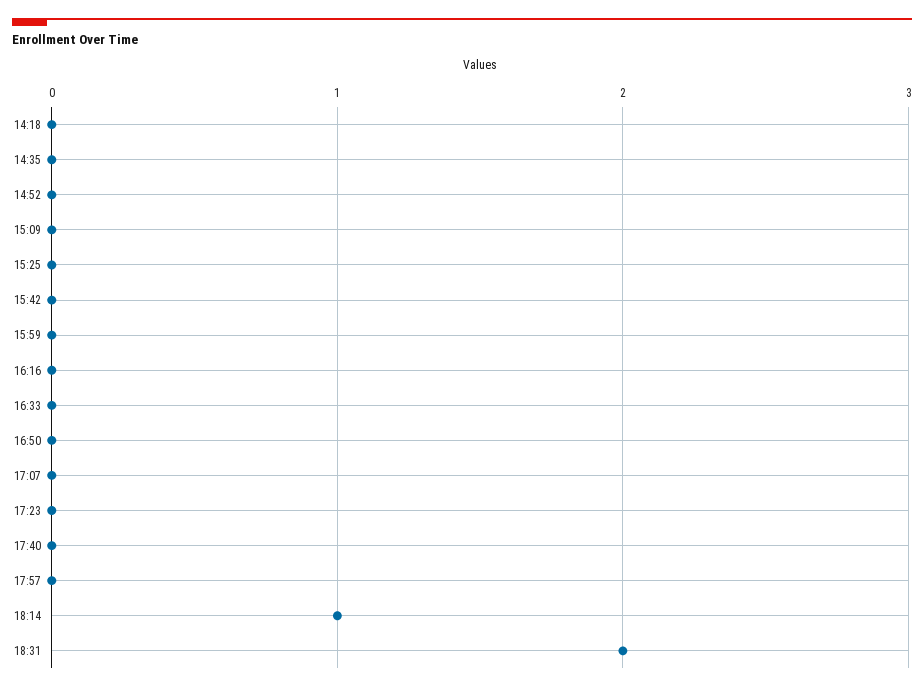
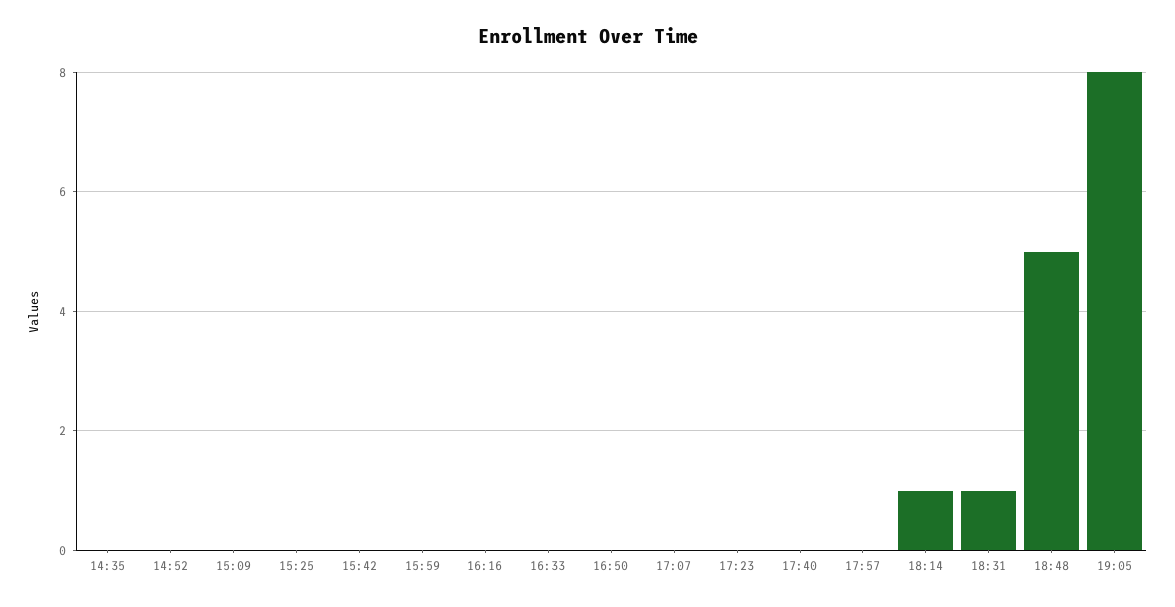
14:18: 0 -> none
18:31: 2 -> 1
18:48: none -> 5
19:05: none -> 8

